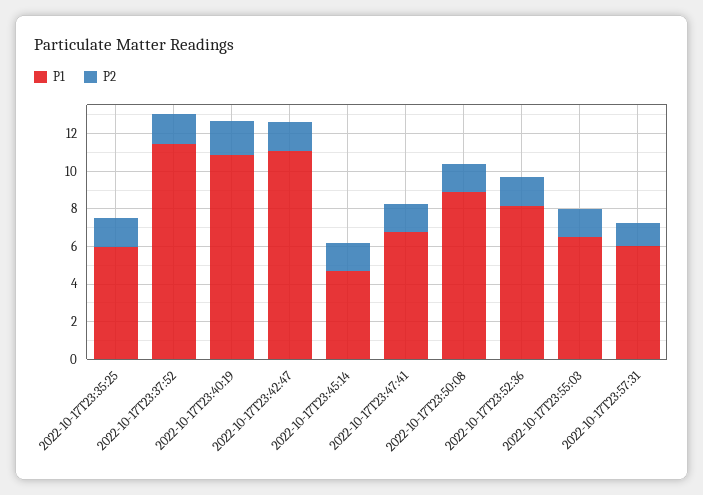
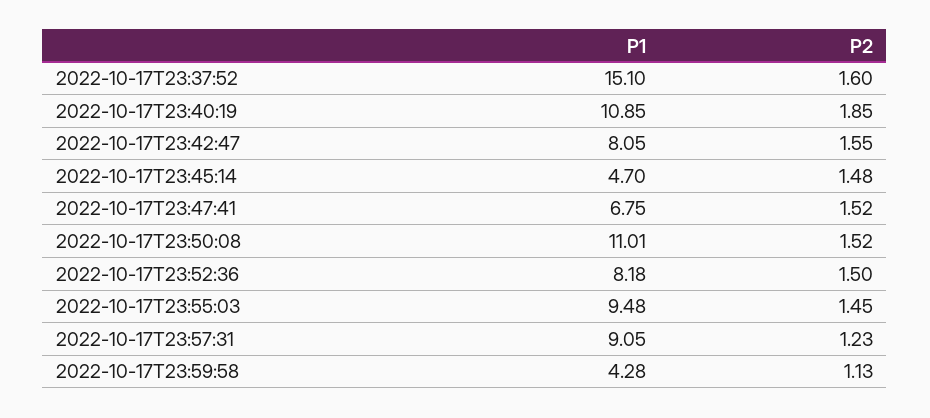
P1, 2022-10-17T23:35:25: 6 -> none
P2, 2022-10-17T23:35:25: 1.5 -> none
P1, 2022-10-17T23:37:52: 11.5 -> 15.1
P1, 2022-10-17T23:42:47: 11 -> 8.05
P1, 2022-10-17T23:50:08: 9 -> 11.01
P1, 2022-10-17T23:55:03: 6.5 -> 9.48
P1, 2022-10-17T23:57:31: 6 -> 9.05
P1, 2022-10-17T23:59:58: none -> 4.28
P2, 2022-10-17T23:59:58: none -> 1.13

